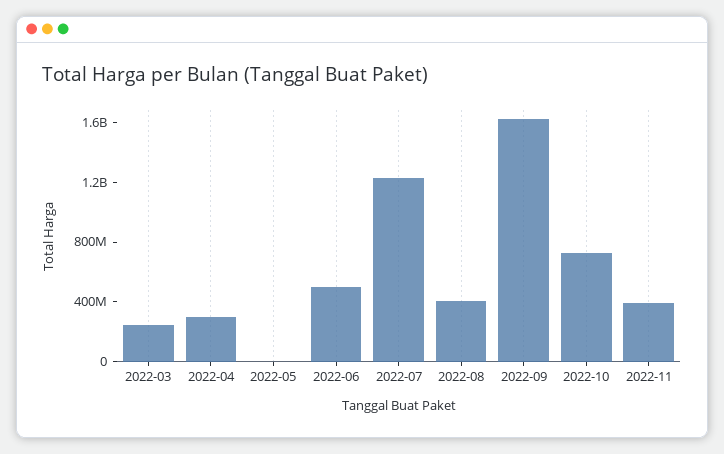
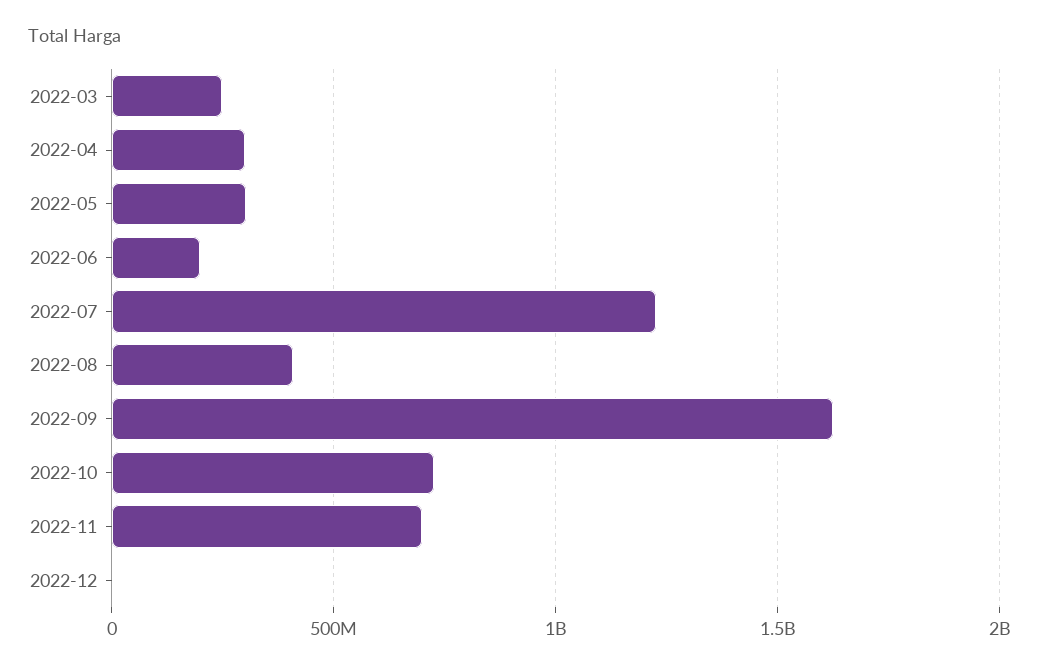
2022-05: 0 -> 300000000
2022-06: 500000000 -> 200000000
2022-11: 400000000 -> 700000000
2022-12: none -> 0

